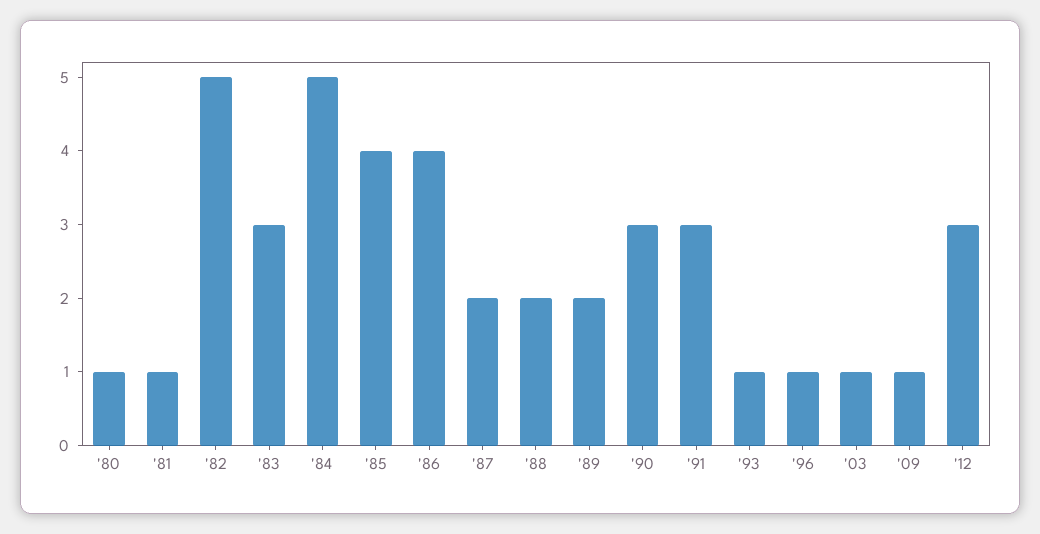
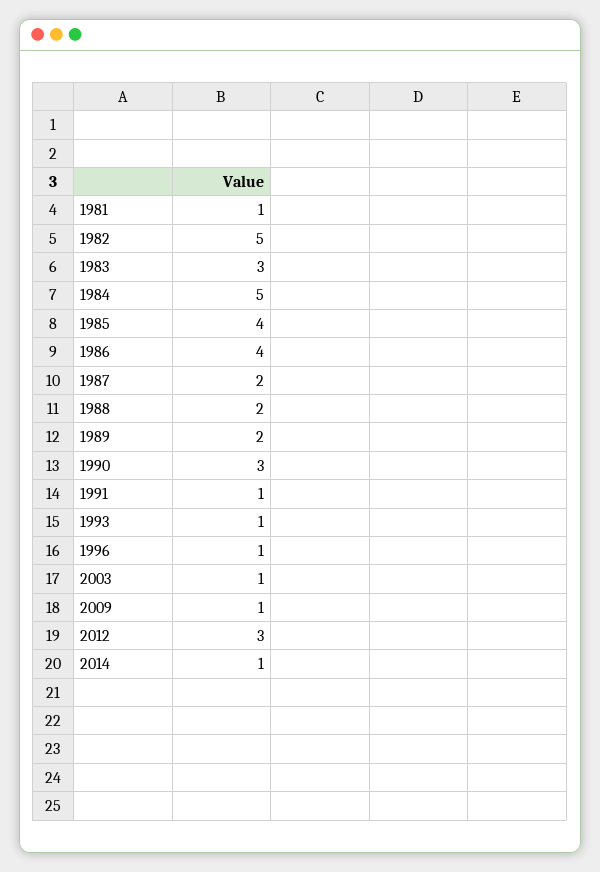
'80: 1 -> none
'91: 3 -> 1
2014: none -> 1

